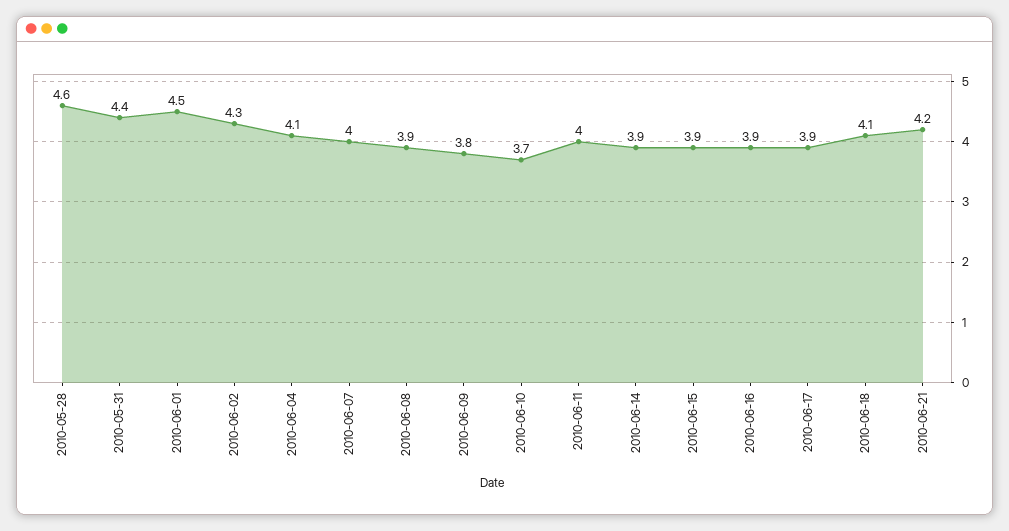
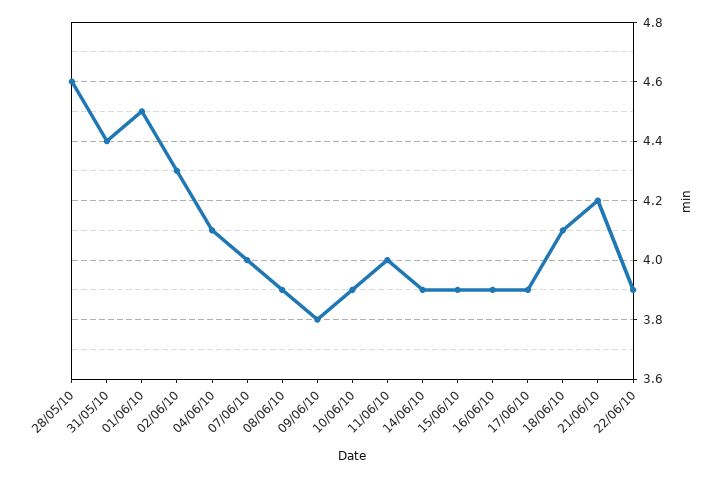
2010-06-10: 3.7 -> 3.9
22/06/10: none -> 3.9

